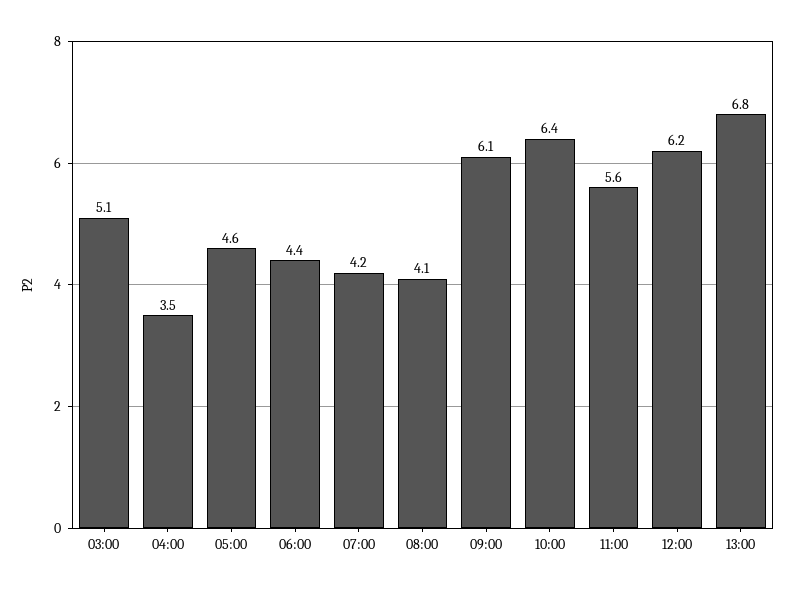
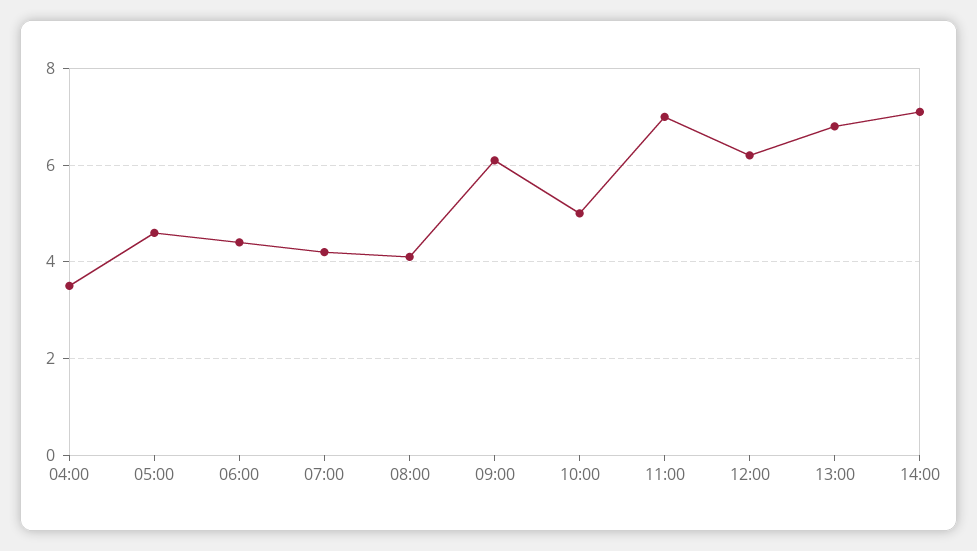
03:00: 5.1 -> none
10:00: 6.4 -> 5
11:00: 5.6 -> 7
14:00: none -> 7

